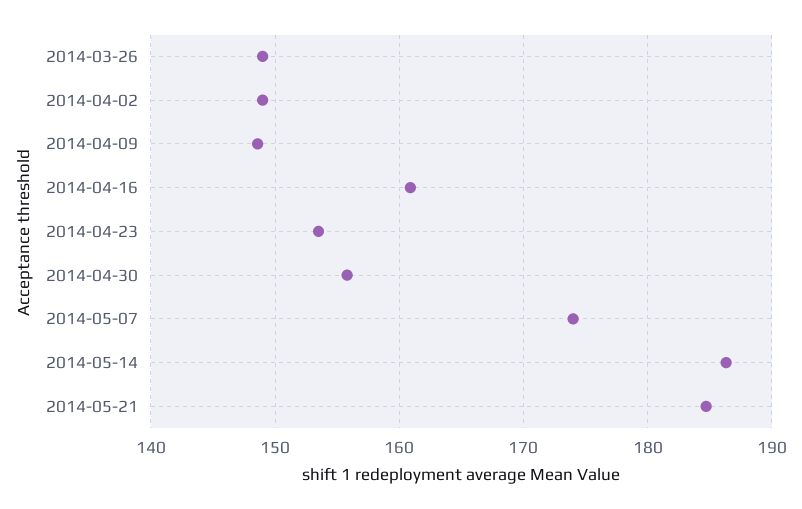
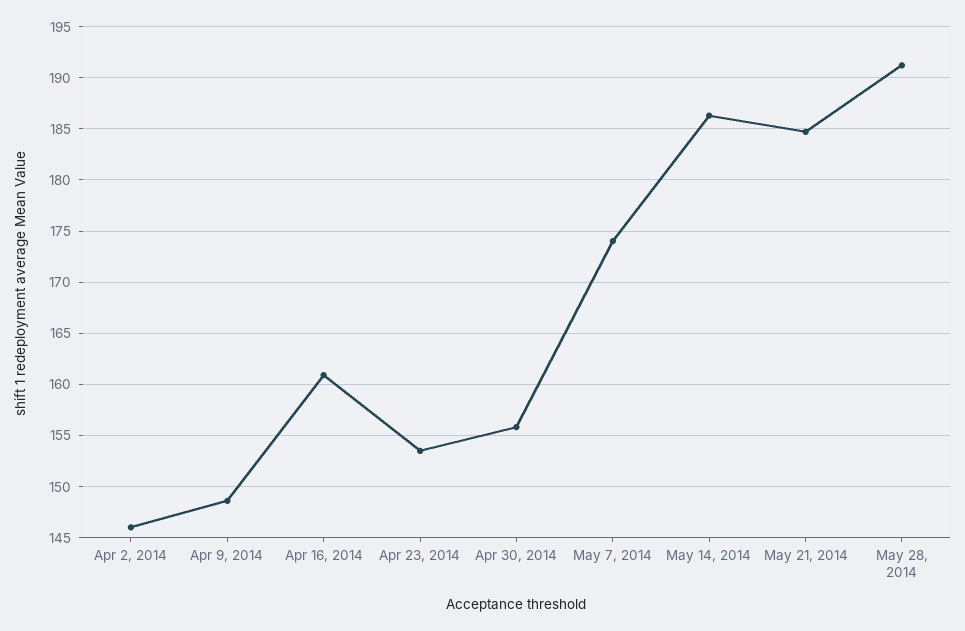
2014-03-26: 149 -> none
2014-04-02: 149 -> 146
May 28, 2014: none -> 191

